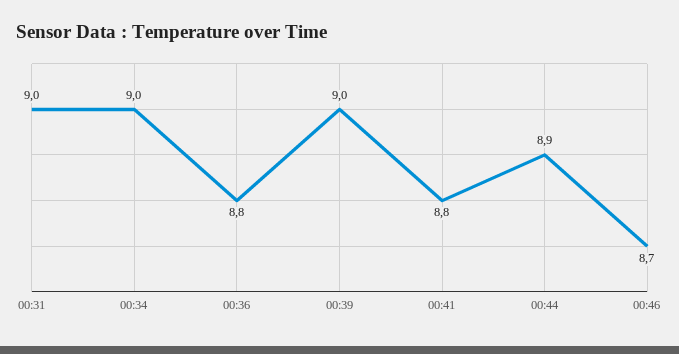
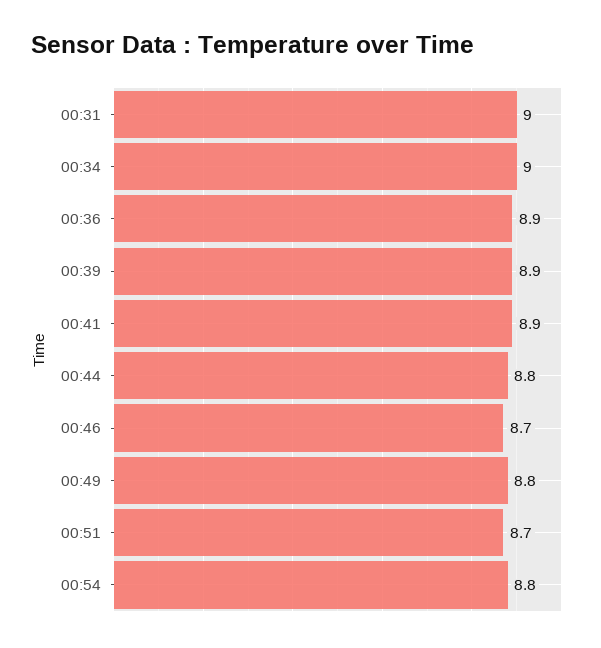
00:36: 8.8 -> 8.9
00:39: 9 -> 8.9
00:41: 8.8 -> 8.9
00:44: 8.9 -> 8.8
00:49: none -> 8.8
00:51: none -> 8.7
00:54: none -> 8.8

